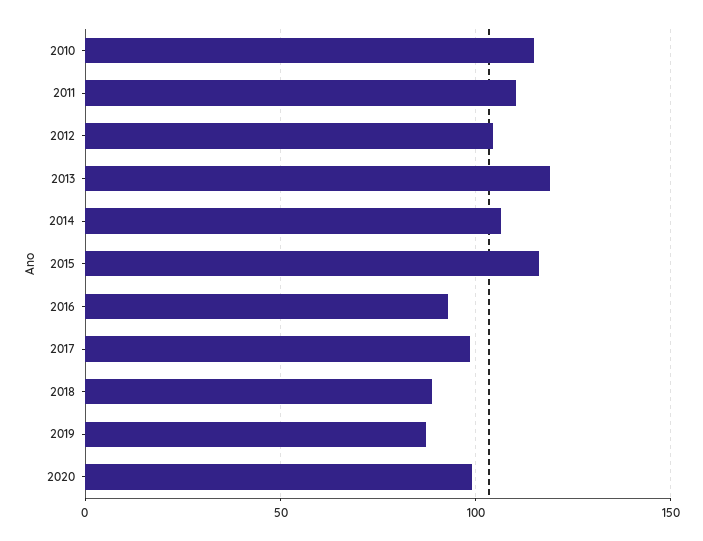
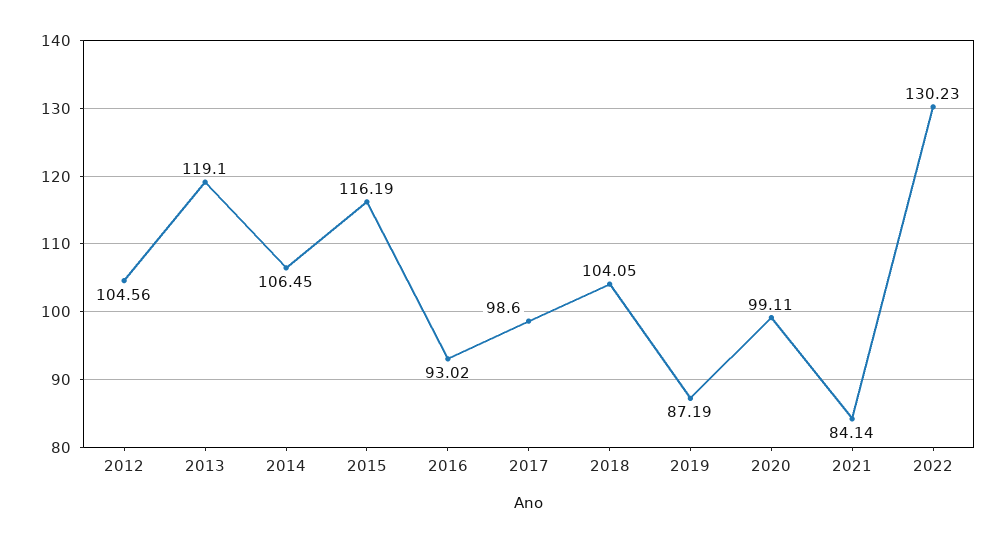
2010: 115 -> none
2011: 110 -> none
2018: 90 -> 104.05
2021: none -> 84.14
2022: none -> 130.23

